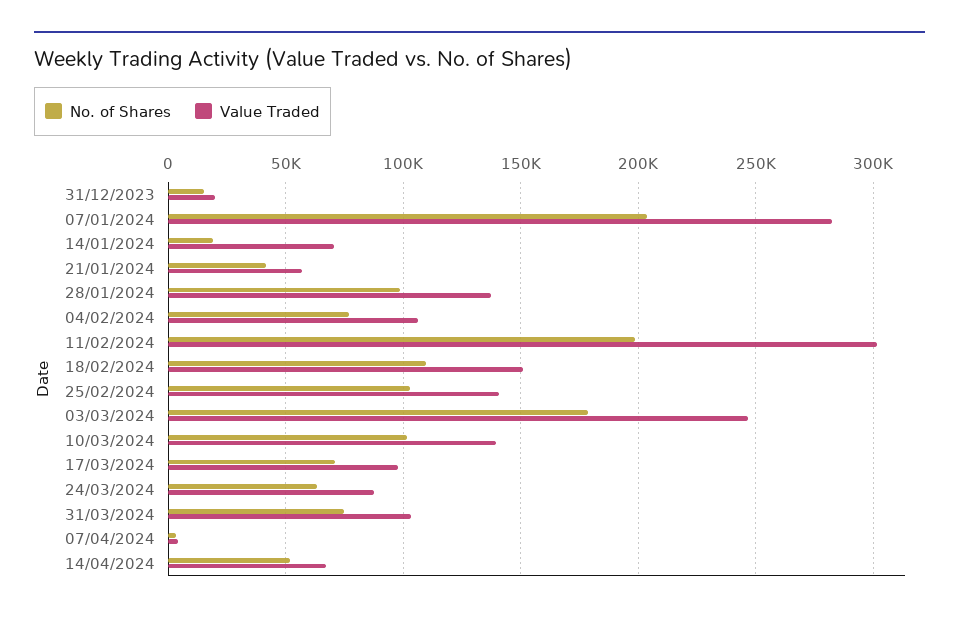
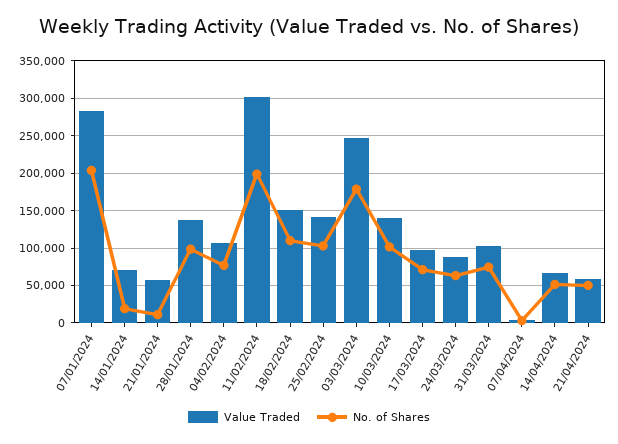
No. of Shares, 31/12/2023: 15000 -> none
Value Traded, 31/12/2023: 20000 -> none
No. of Shares, 21/01/2024: 40000 -> 10000
Value Traded, 21/04/2024: none -> 60000
No. of Shares, 21/04/2024: none -> 50000

